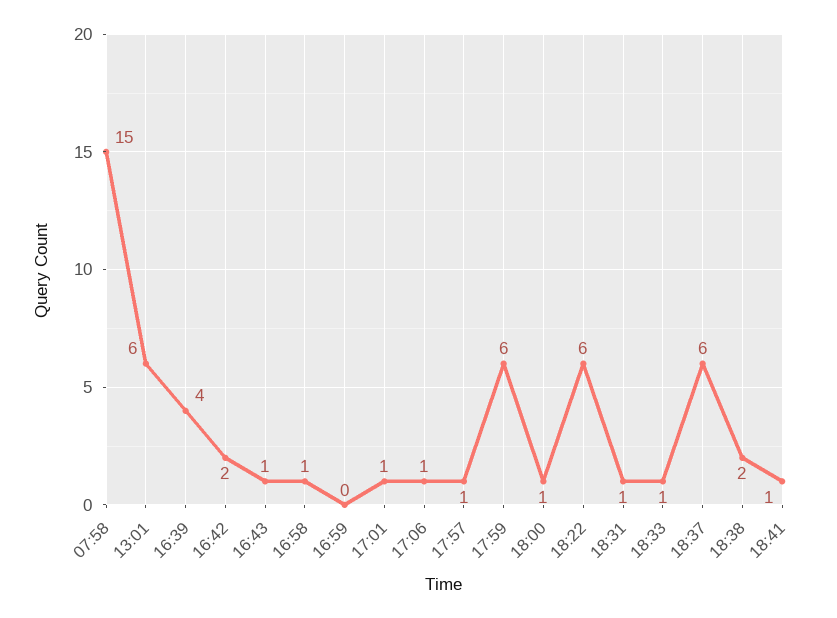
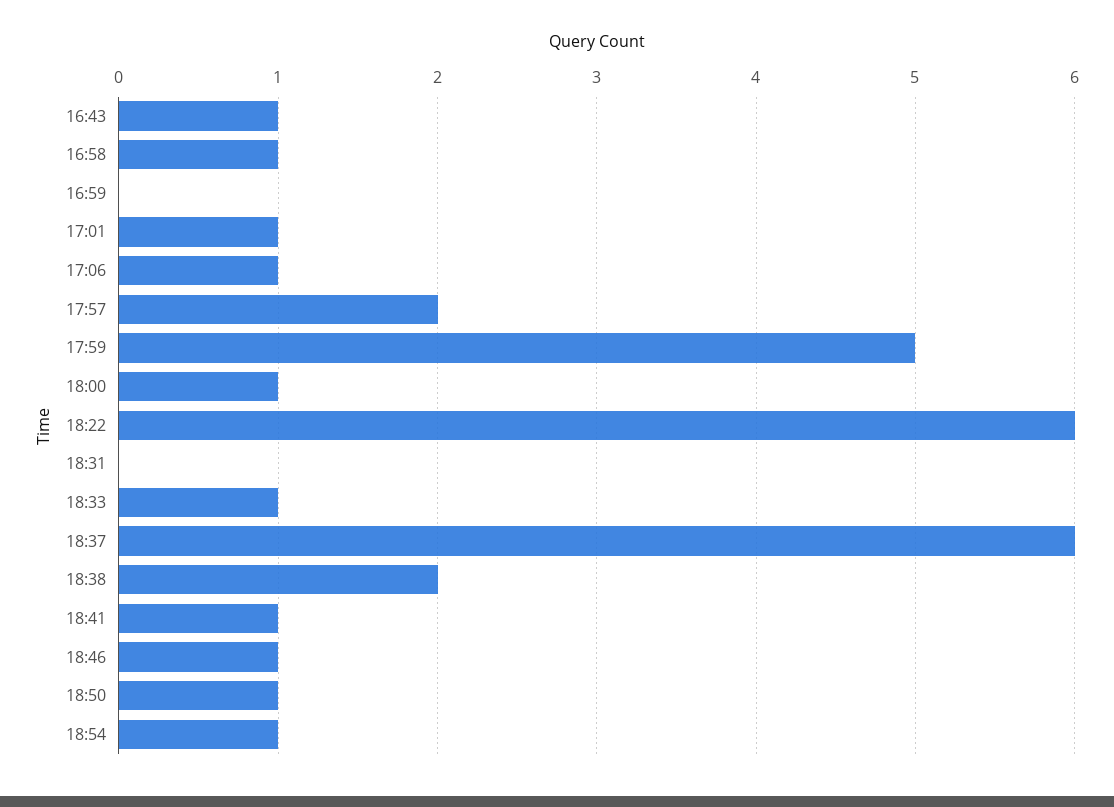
07:58: 15 -> none
13:01: 6 -> none
16:39: 4 -> none
16:42: 2 -> none
17:57: 1 -> 2
17:59: 6 -> 5
18:31: 1 -> 0
18:46: none -> 1
18:50: none -> 1
18:54: none -> 1

